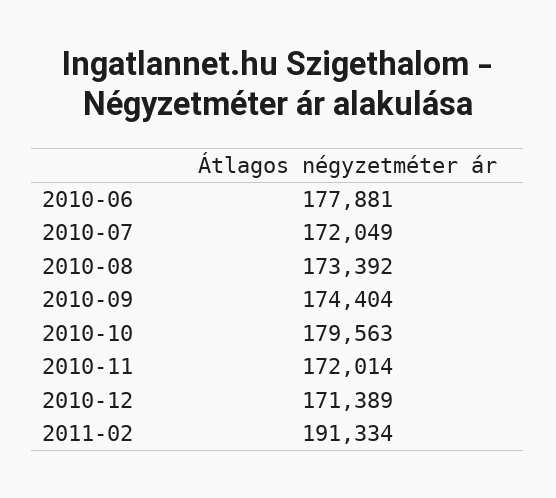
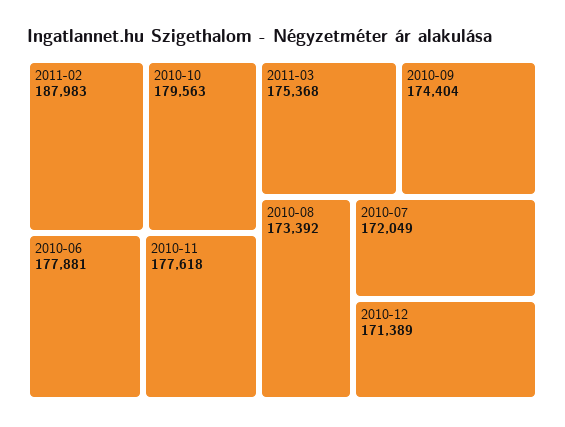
2010-11: 172014 -> 177618
2011-02: 191334 -> 187983
2011-03: none -> 175368

